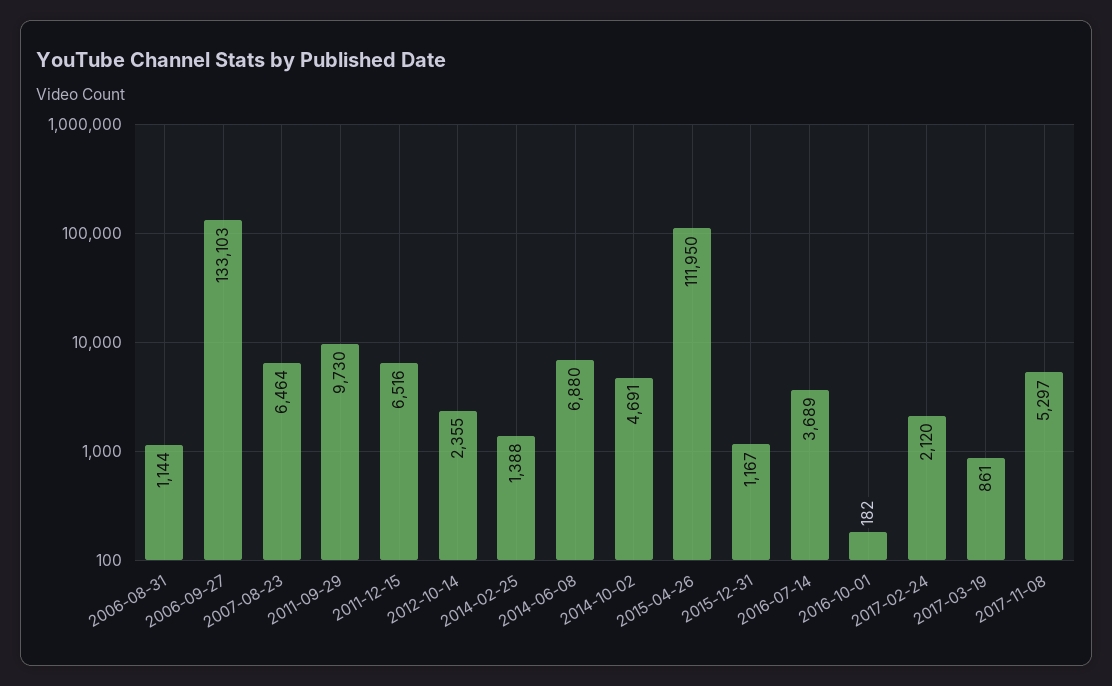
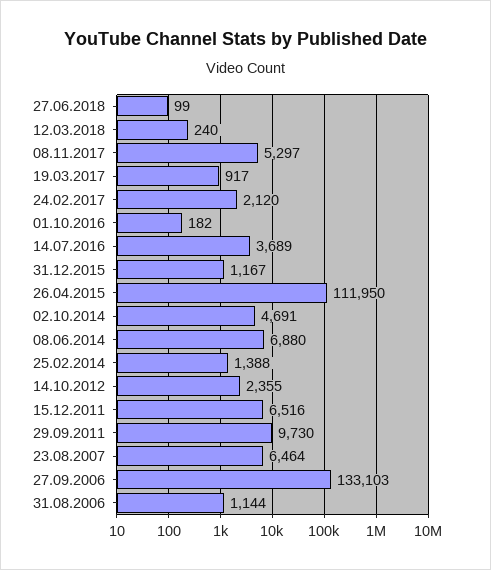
2017-03-19: 861 -> 917
27.06.2018: none -> 99
12.03.2018: none -> 240

